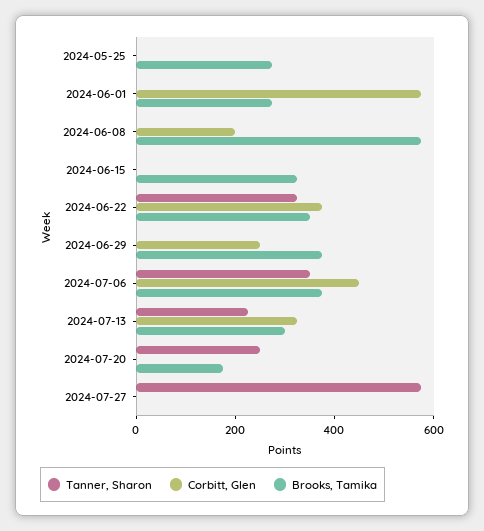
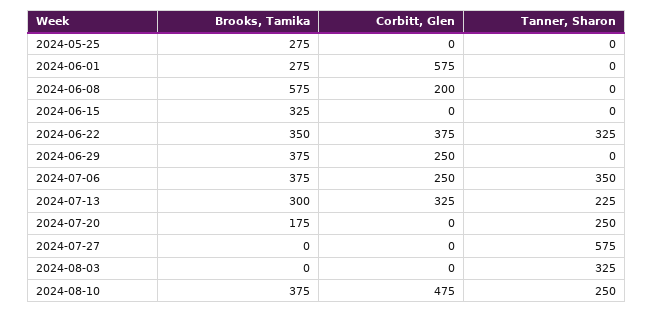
Corbitt, Glen, 2024-07-06: 450 -> 250
Brooks, Tamika, 2024-08-03: none -> 0
Corbitt, Glen, 2024-08-03: none -> 0
Tanner, Sharon, 2024-08-03: none -> 325
Brooks, Tamika, 2024-08-10: none -> 375
Corbitt, Glen, 2024-08-10: none -> 475
Tanner, Sharon, 2024-08-10: none -> 250

